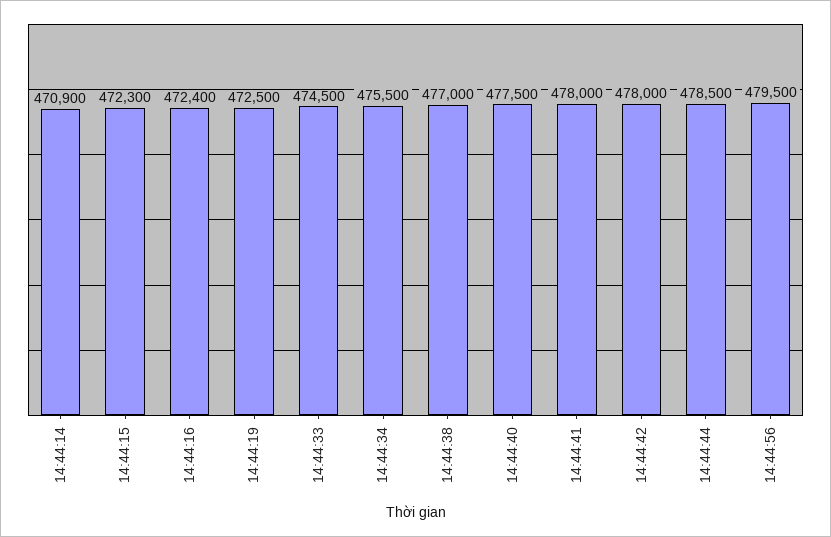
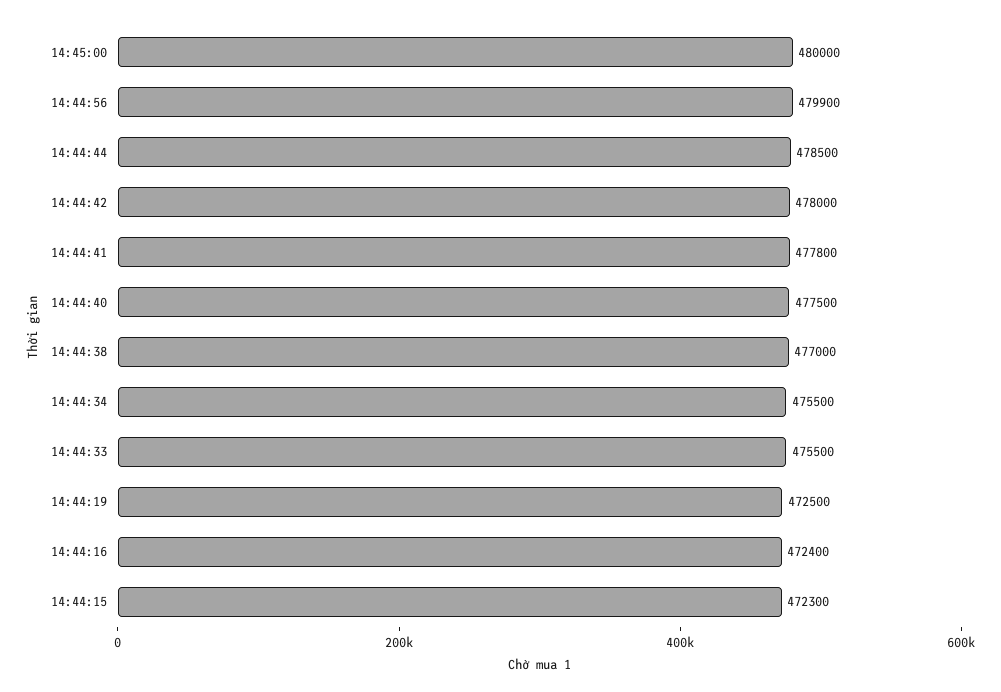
14:44:14: 470900 -> none
14:44:33: 474500 -> 475500
14:44:41: 478000 -> 477800
14:44:56: 479500 -> 479900
14:45:00: none -> 480000

